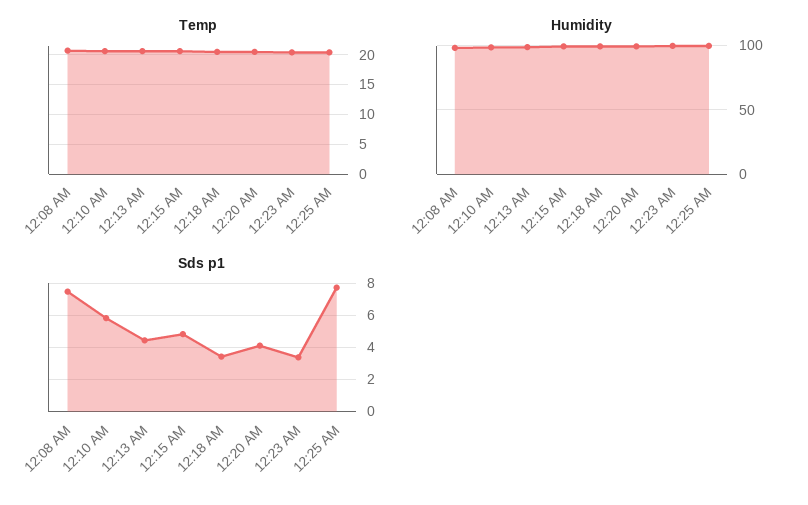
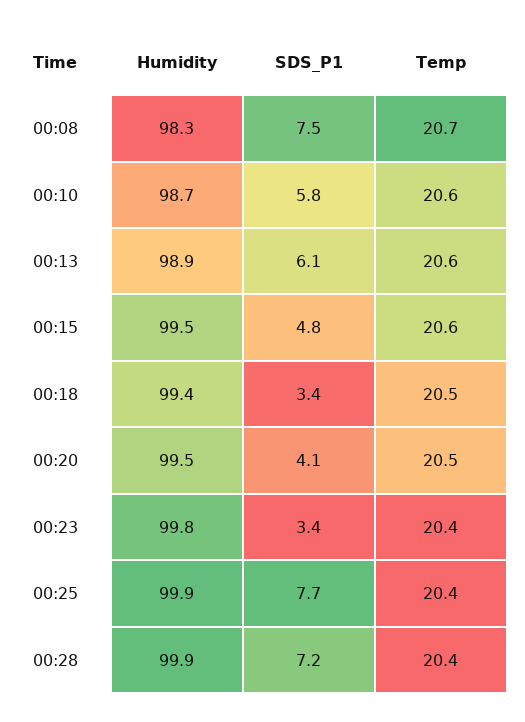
Sds p1, 12:13 AM: 4.5 -> 6.1
Humidity, 00:28: none -> 99.9
Sds p1, 00:28: none -> 7.2
Temp, 00:28: none -> 20.4

